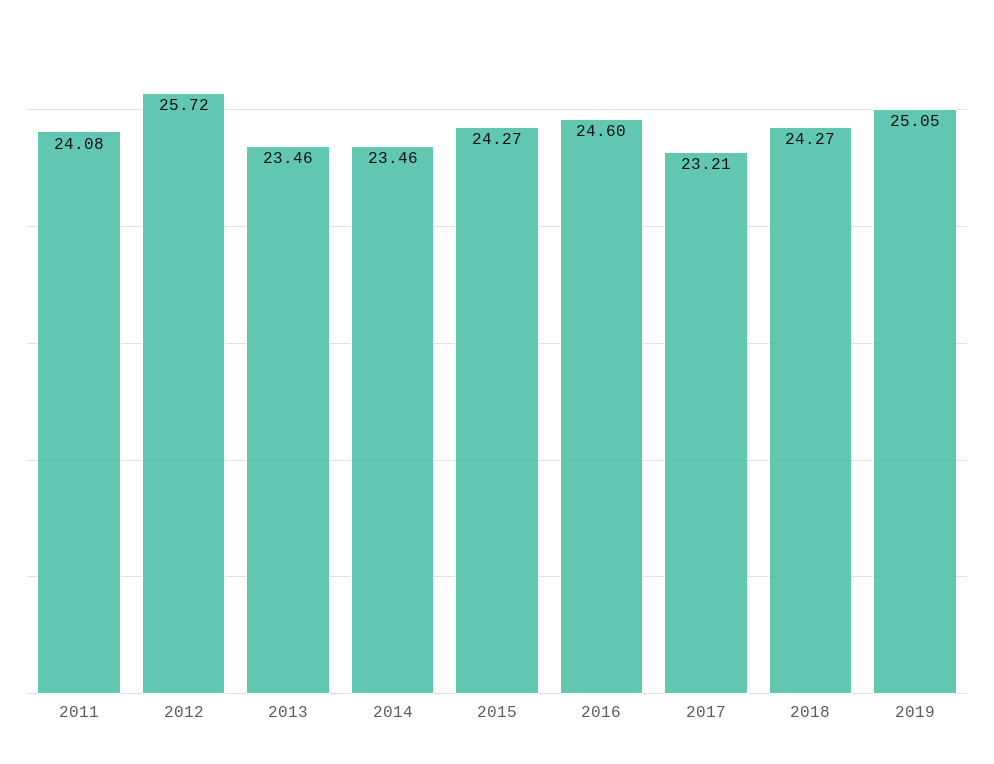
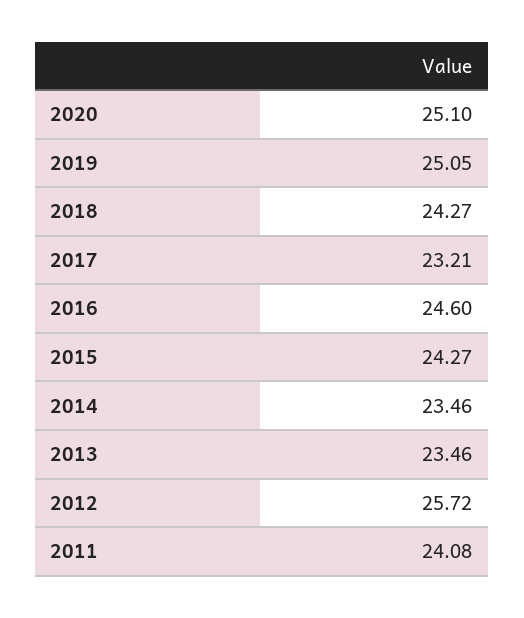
2020: none -> 25.1

